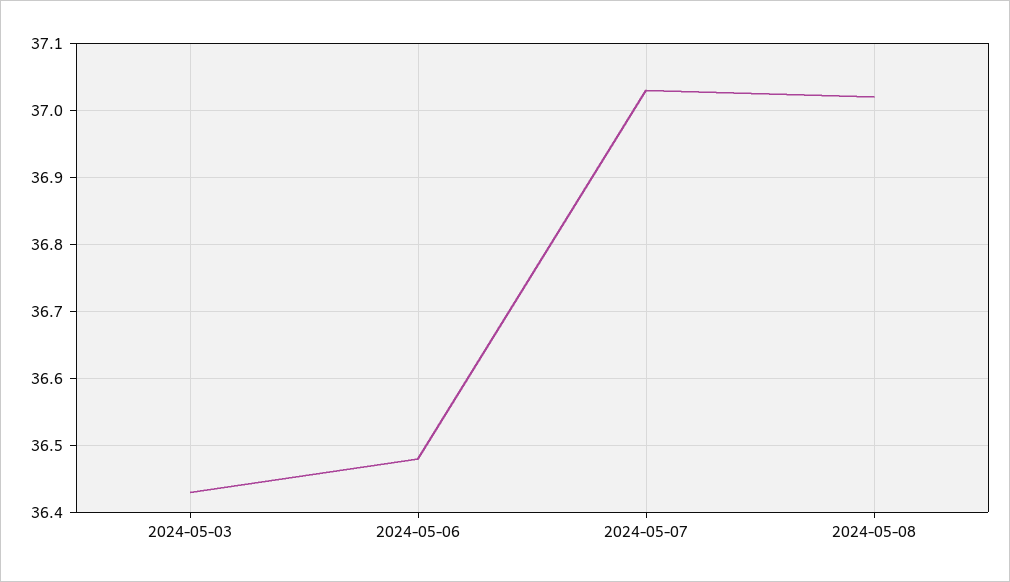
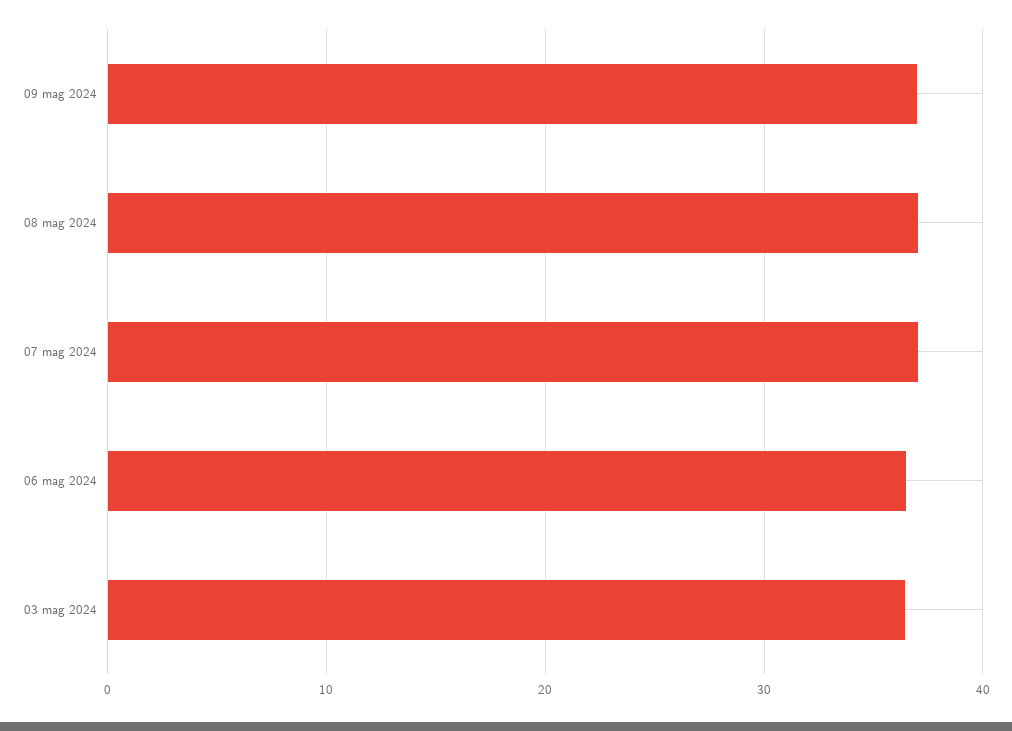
09 mag 2024: none -> 37

